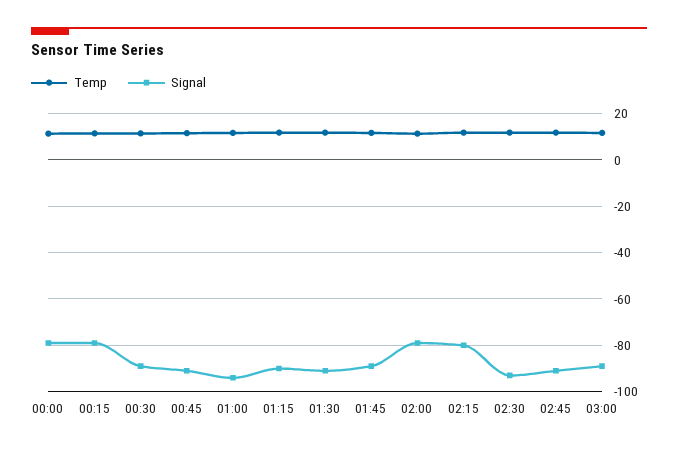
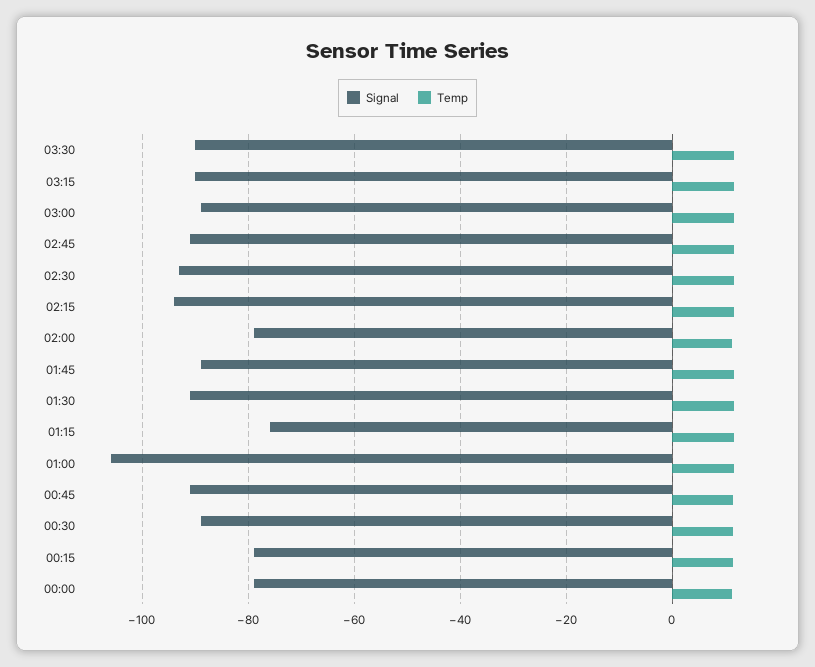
Signal, 01:00: -95 -> -106
Signal, 01:15: -90 -> -76
Signal, 02:15: -80 -> -94
Signal, 03:30: none -> -90
Temp, 03:30: none -> 12
Signal, 03:15: none -> -90
Temp, 03:15: none -> 12

